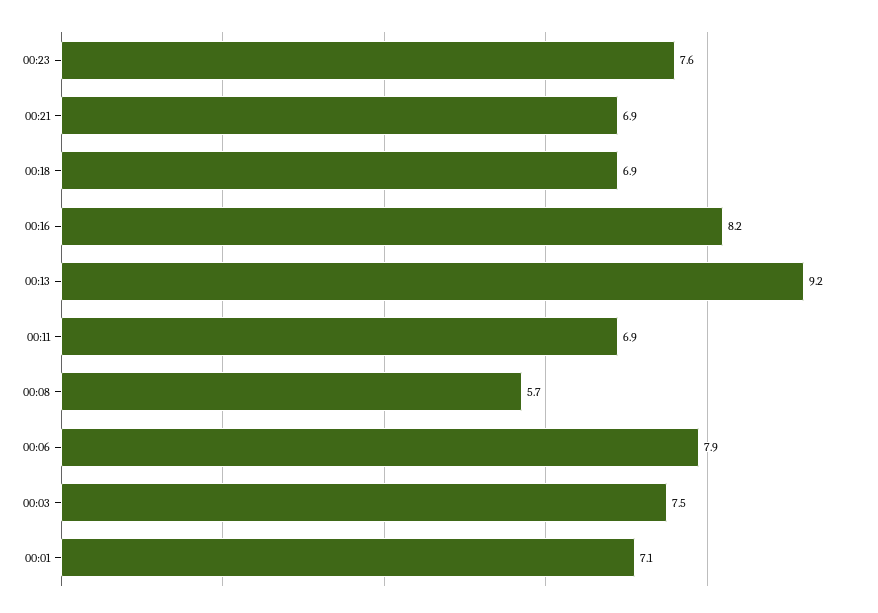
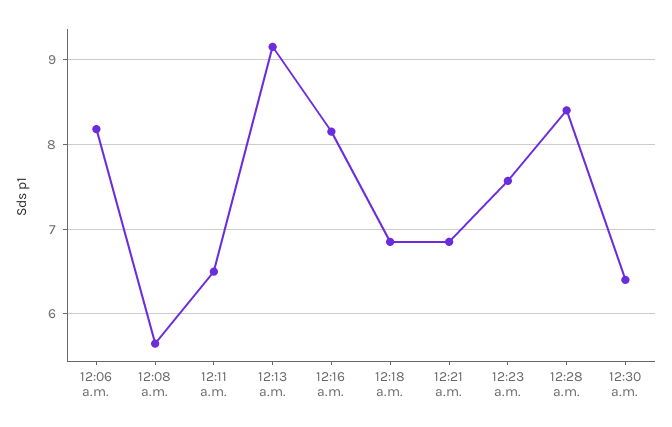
00:11: 6.9 -> 6.5
00:06: 7.9 -> 8.2
00:03: 7.5 -> none
00:01: 7.1 -> none
12:28 a.m.: none -> 8.4
12:30 a.m.: none -> 6.4

